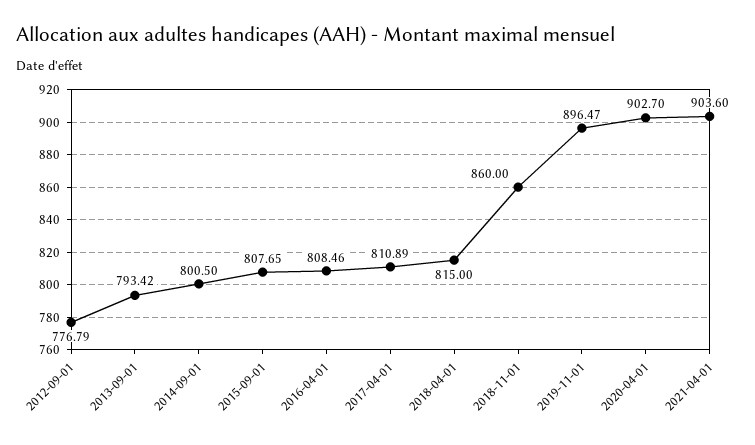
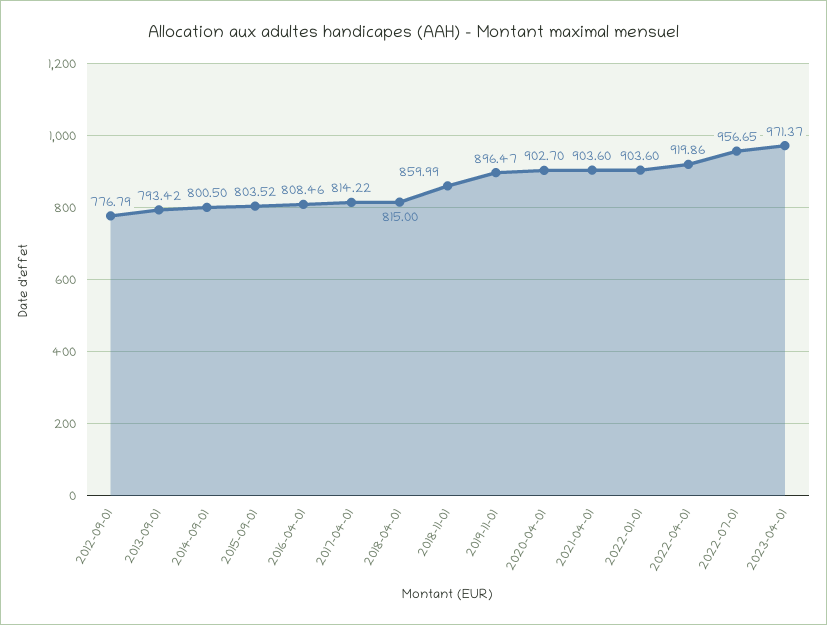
2015-09-01: 807.65 -> 803.52
2017-04-01: 810.89 -> 814.22
2018-11-01: 860 -> 859.99
2022-01-01: none -> 903.6
2022-04-01: none -> 919.86
2022-07-01: none -> 956.65
2023-04-01: none -> 971.37

